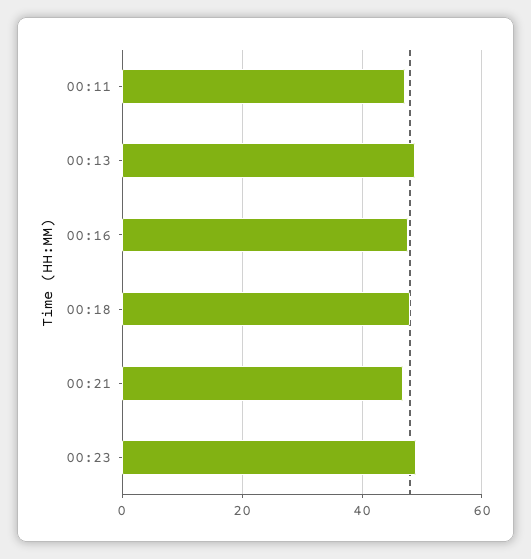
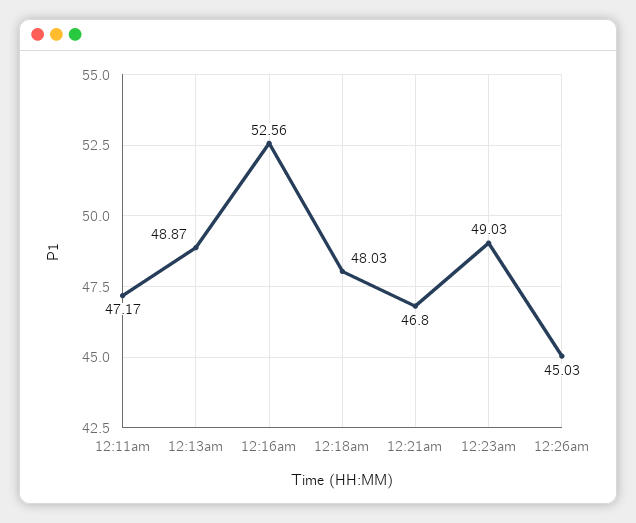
00:16: 48 -> 52.56
12:26am: none -> 45.03

